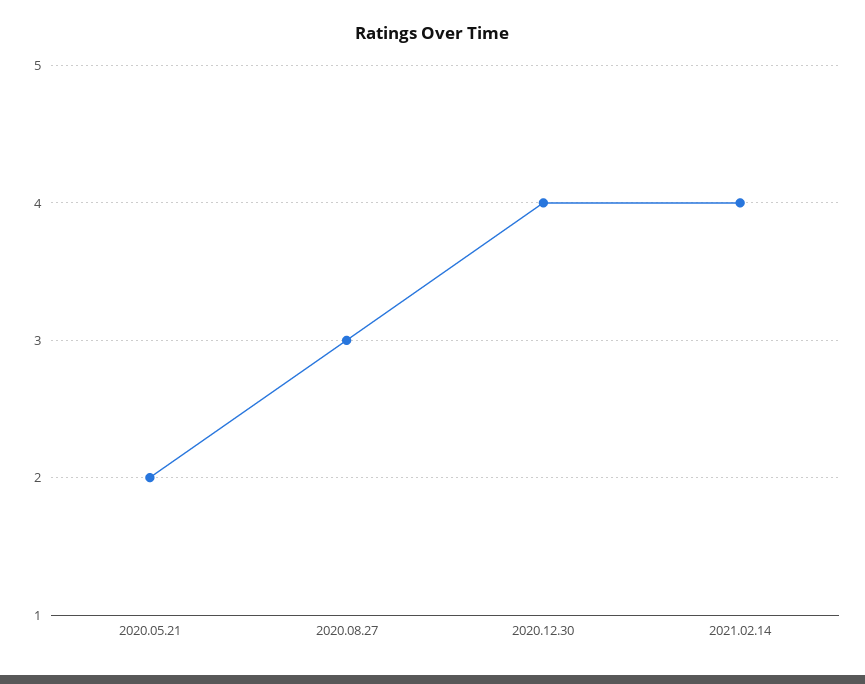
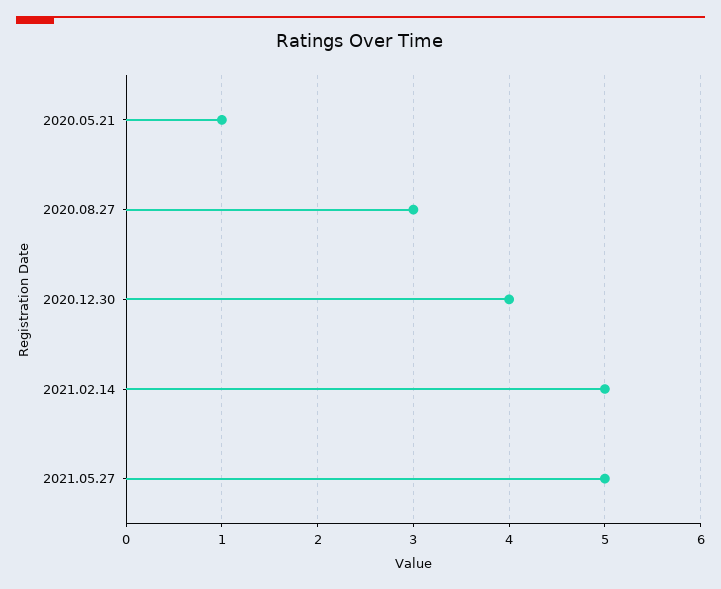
2020.05.21: 2 -> 1
2021.02.14: 4 -> 5
2021.05.27: none -> 5

